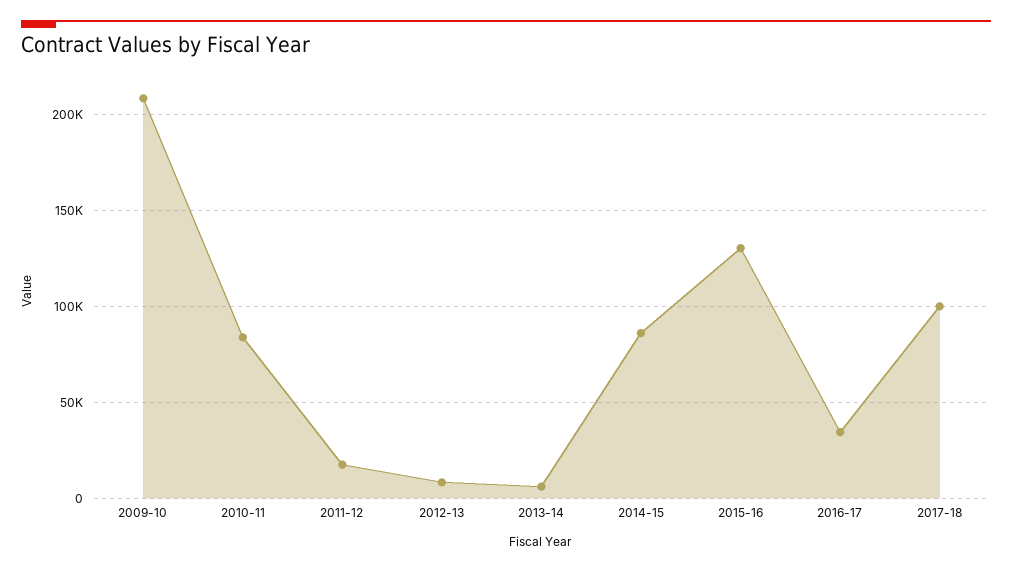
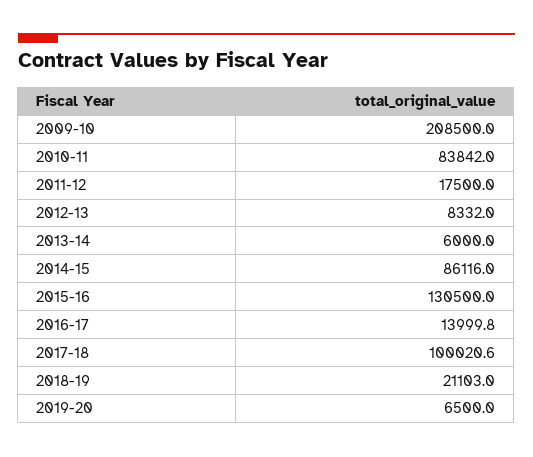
2016-17: 35000 -> 13999.8
2018-19: none -> 21103
2019-20: none -> 6500

